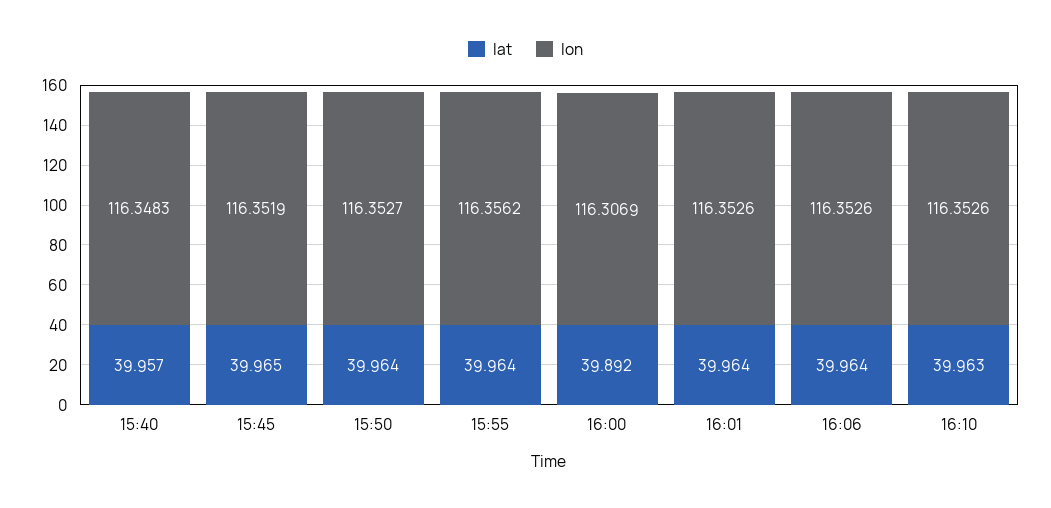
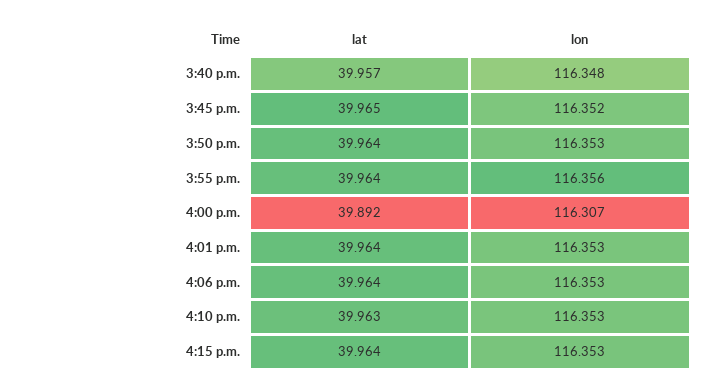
lat, 4:15 p.m.: none -> 39.964
lon, 4:15 p.m.: none -> 116.353

